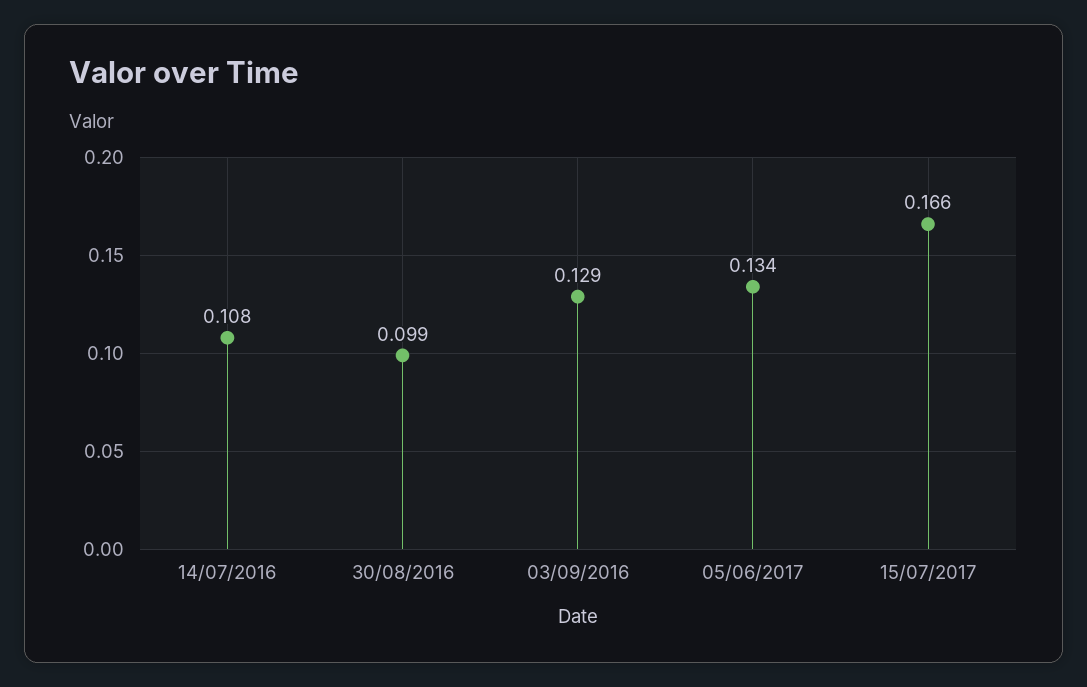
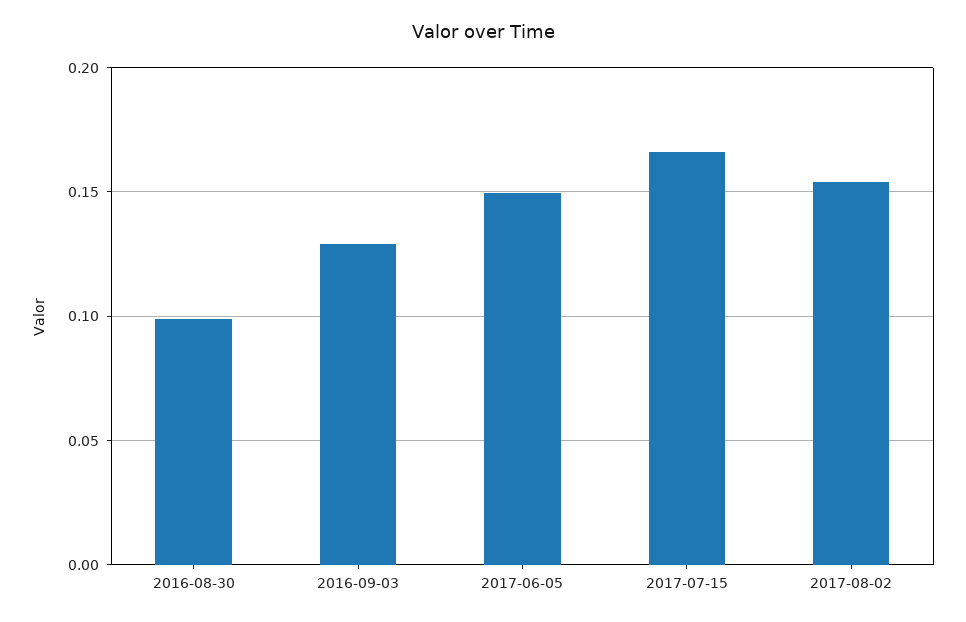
14/07/2016: 0.108 -> none
05/06/2017: 0.134 -> 0.15
2017-08-02: none -> 0.155

